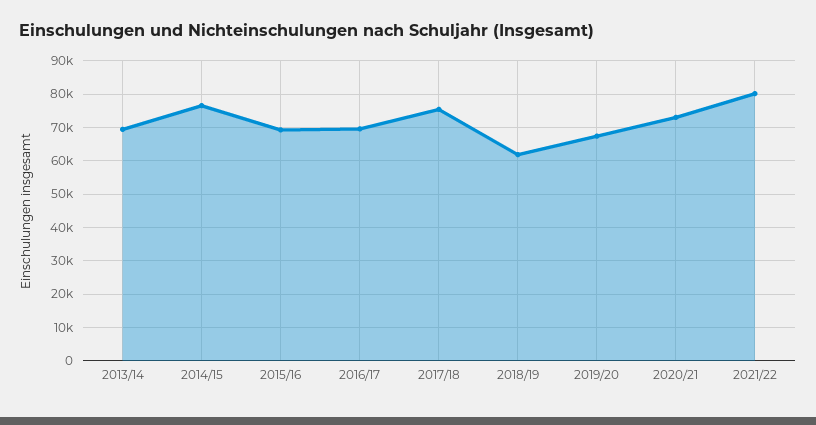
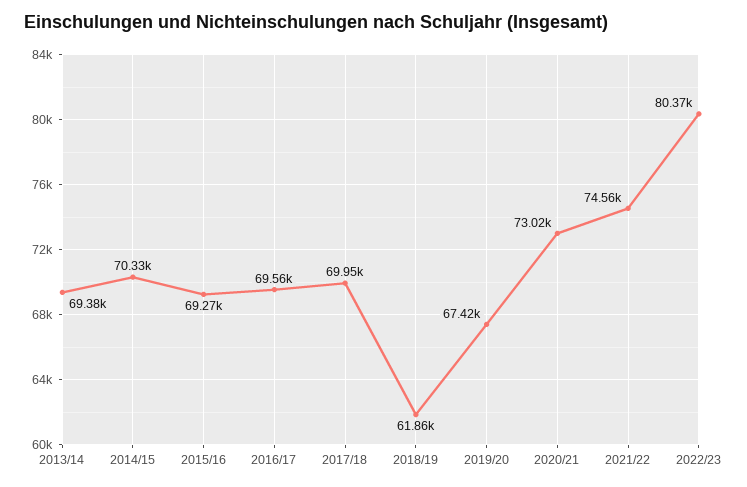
2014/15: 76000 -> 70330
2017/18: 76000 -> 69950
2021/22: 80000 -> 74560
2022/23: none -> 80370

